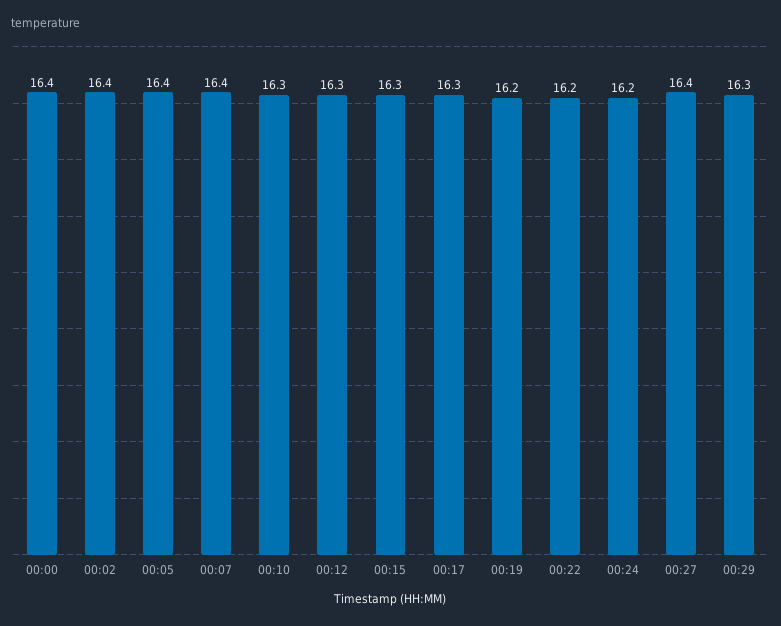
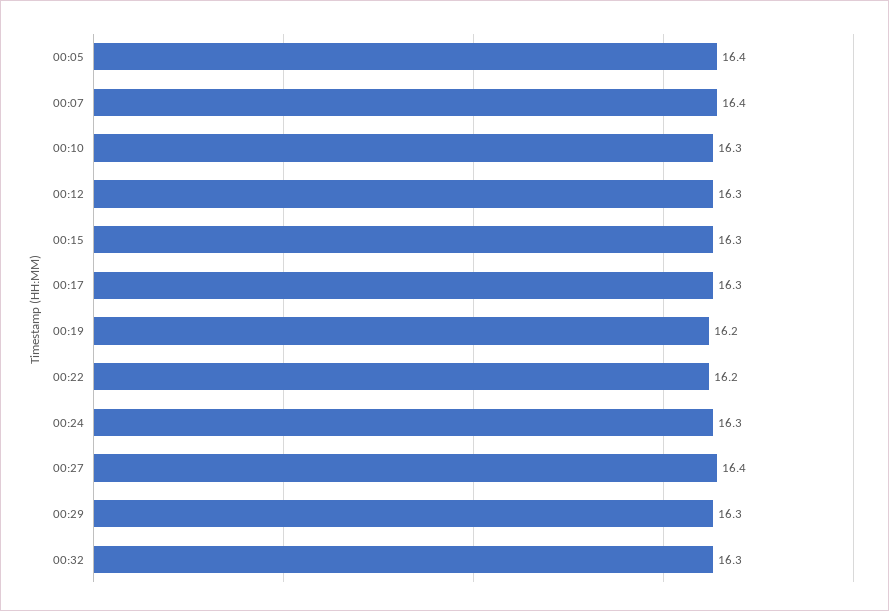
00:00: 16.4 -> none
00:02: 16.4 -> none
00:24: 16.2 -> 16.3
00:32: none -> 16.3

